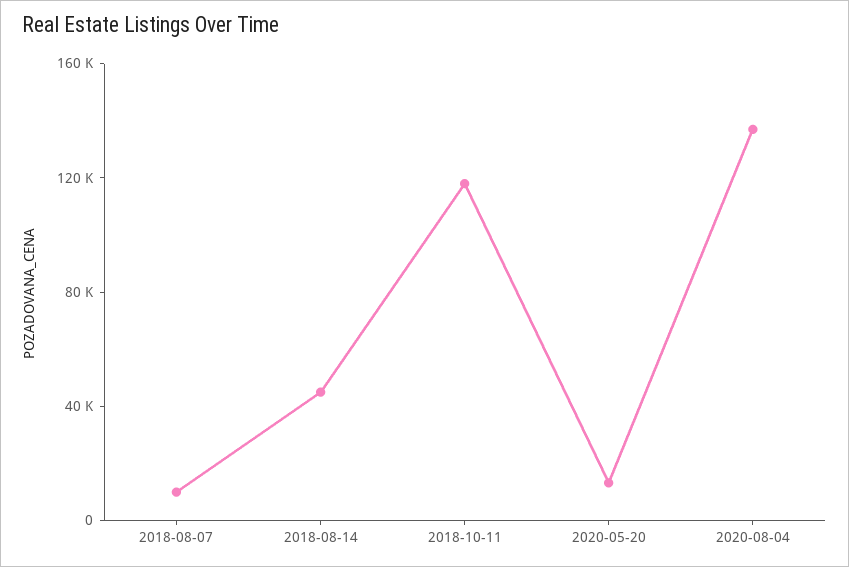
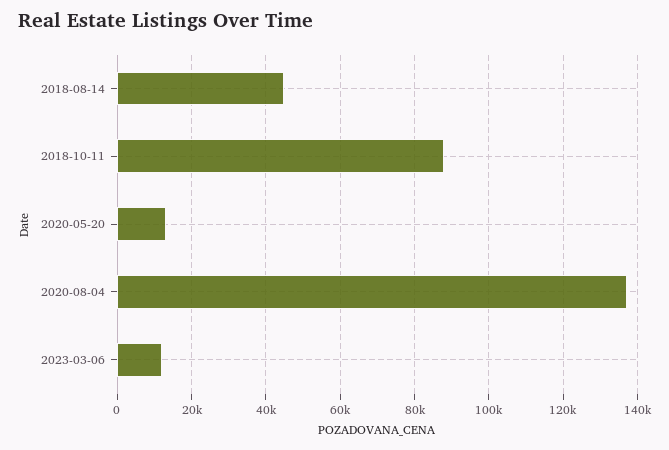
2018-08-07: 10000 -> none
2018-10-11: 120000 -> 88000
2023-03-06: none -> 12000

